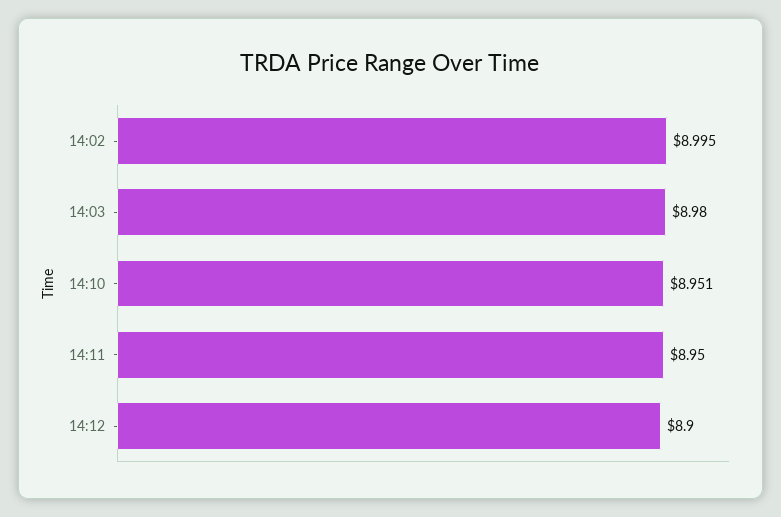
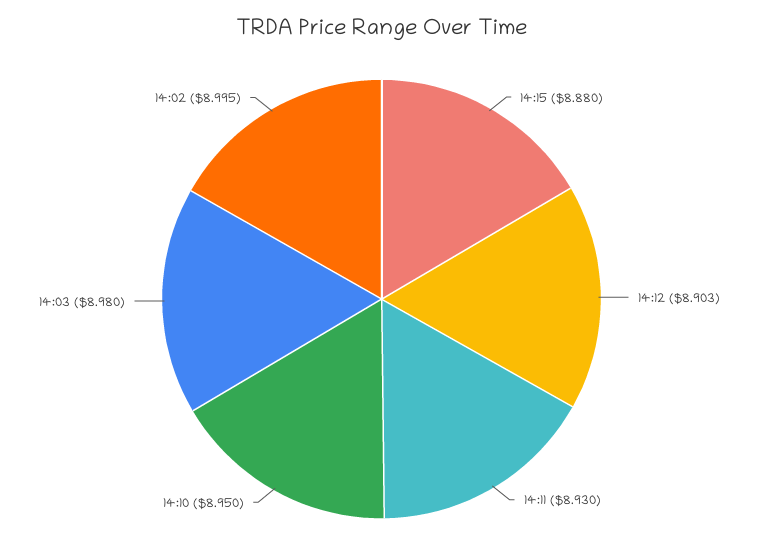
14:10: 8.951 -> 8.95
14:11: 8.95 -> 8.93
14:12: 8.9 -> 8.903
14:15: none -> 8.88

